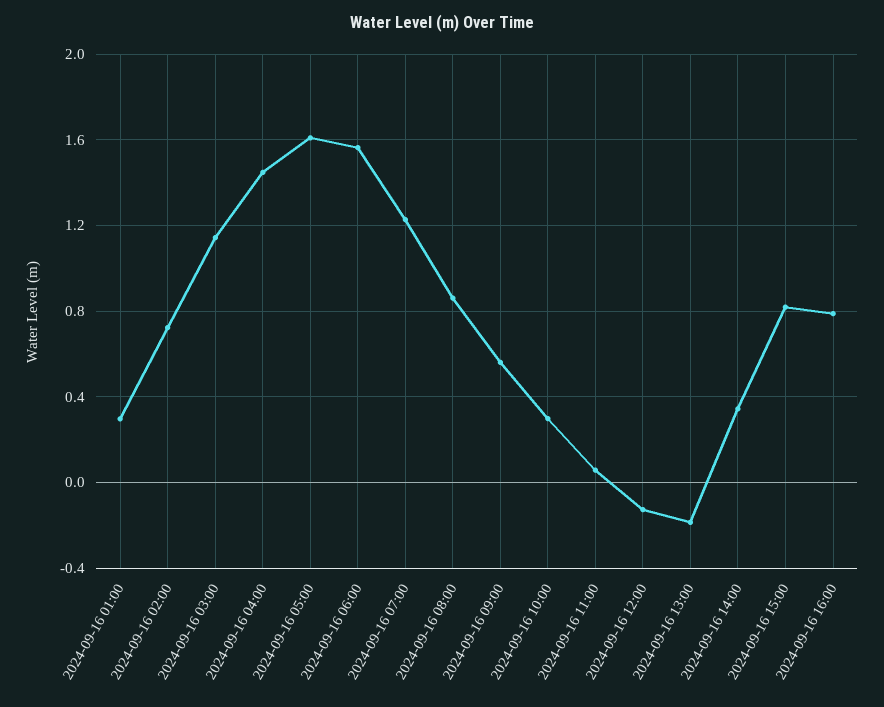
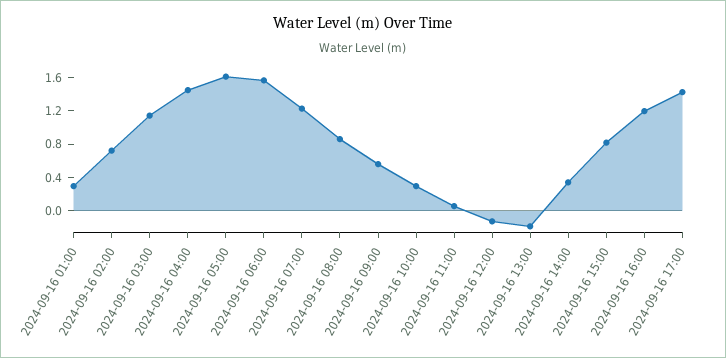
2024-09-16 16:00: 0.8 -> 1.2
2024-09-16 17:00: none -> 1.4

